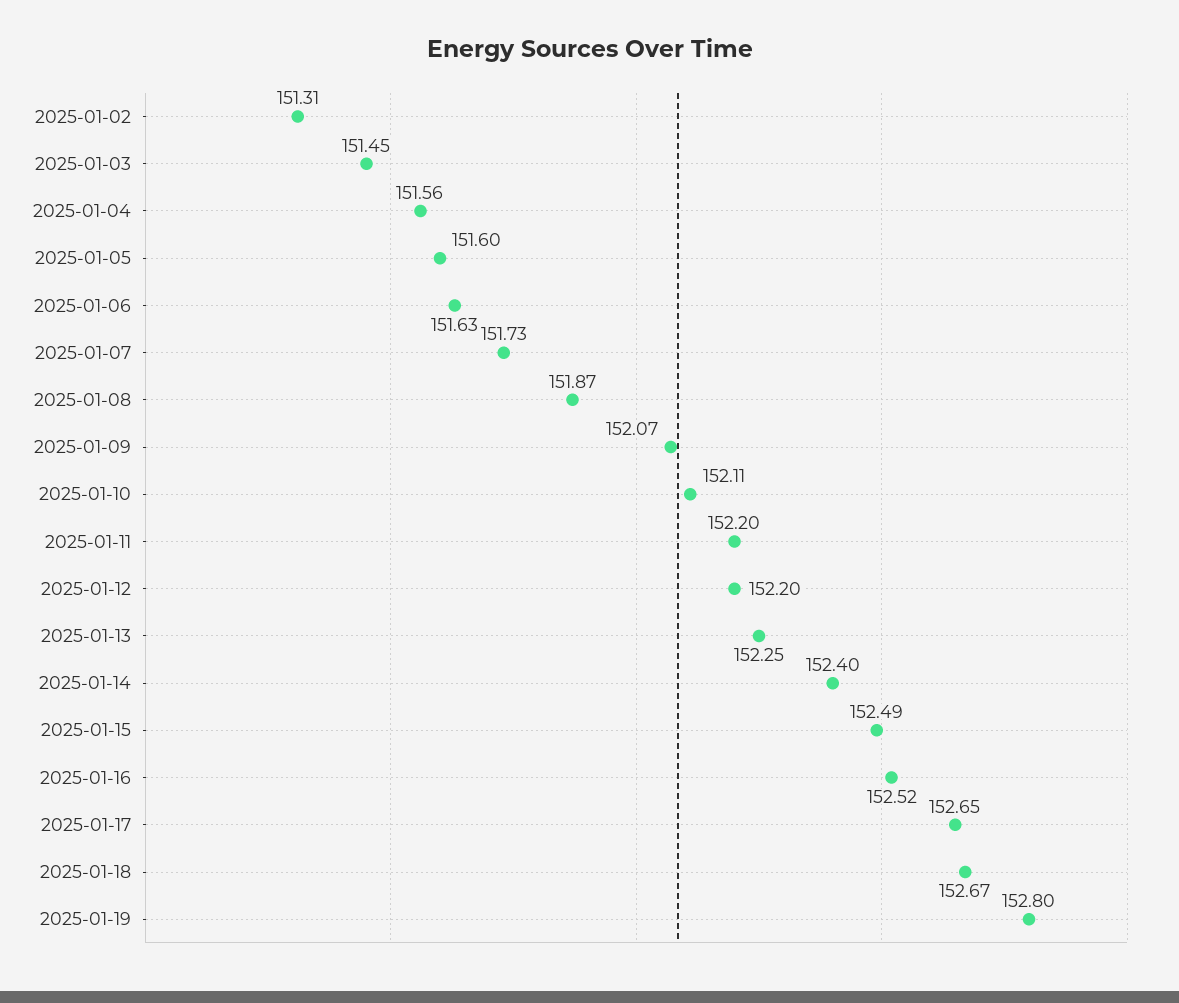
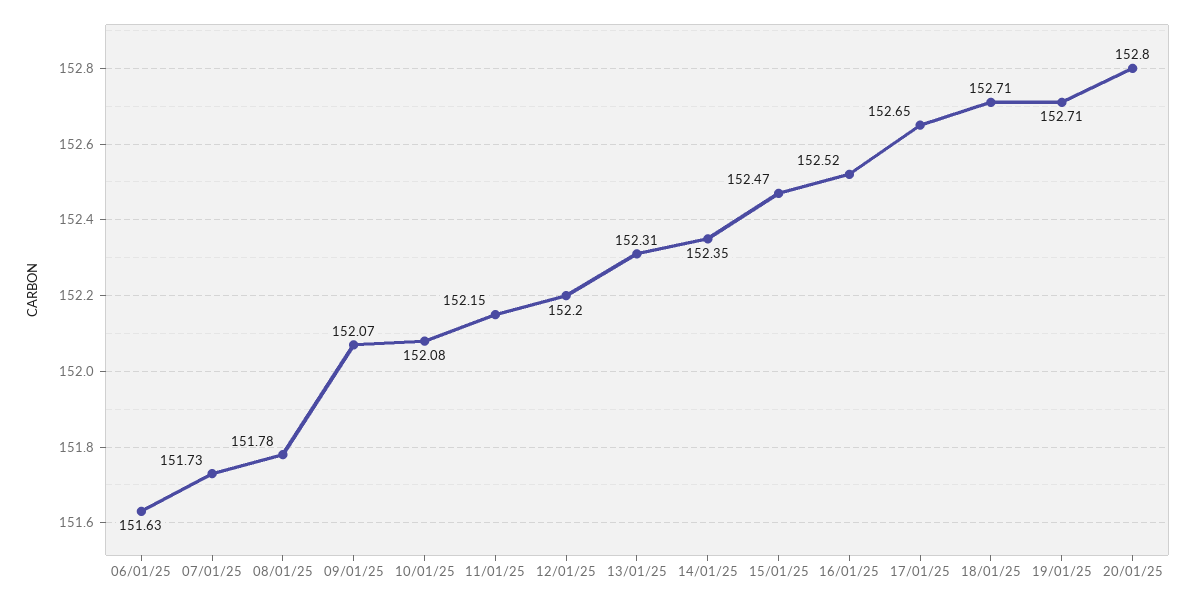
2025-01-02: 151.31 -> none
2025-01-03: 151.45 -> none
2025-01-04: 151.56 -> none
2025-01-05: 151.6 -> none
2025-01-08: 151.87 -> 151.78
2025-01-10: 152.11 -> 152.08
2025-01-11: 152.2 -> 152.15
2025-01-13: 152.25 -> 152.31
2025-01-14: 152.4 -> 152.35
2025-01-15: 152.49 -> 152.47
2025-01-18: 152.67 -> 152.71
2025-01-19: 152.8 -> 152.71
20/01/25: none -> 152.8

